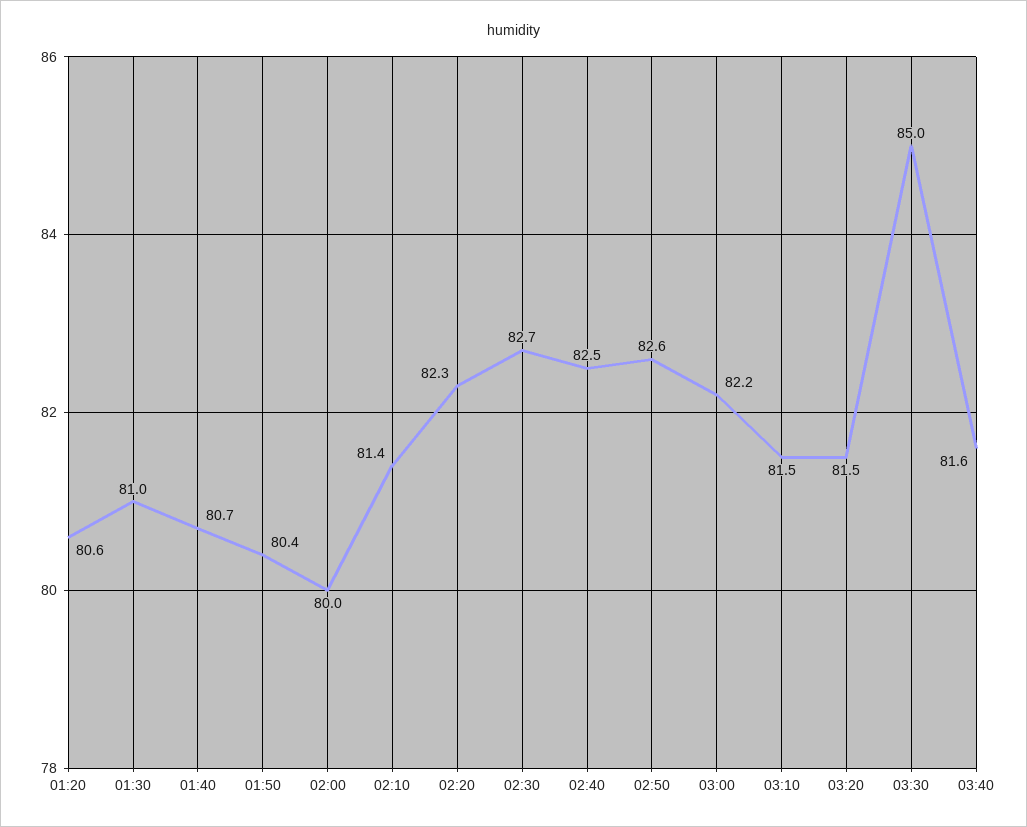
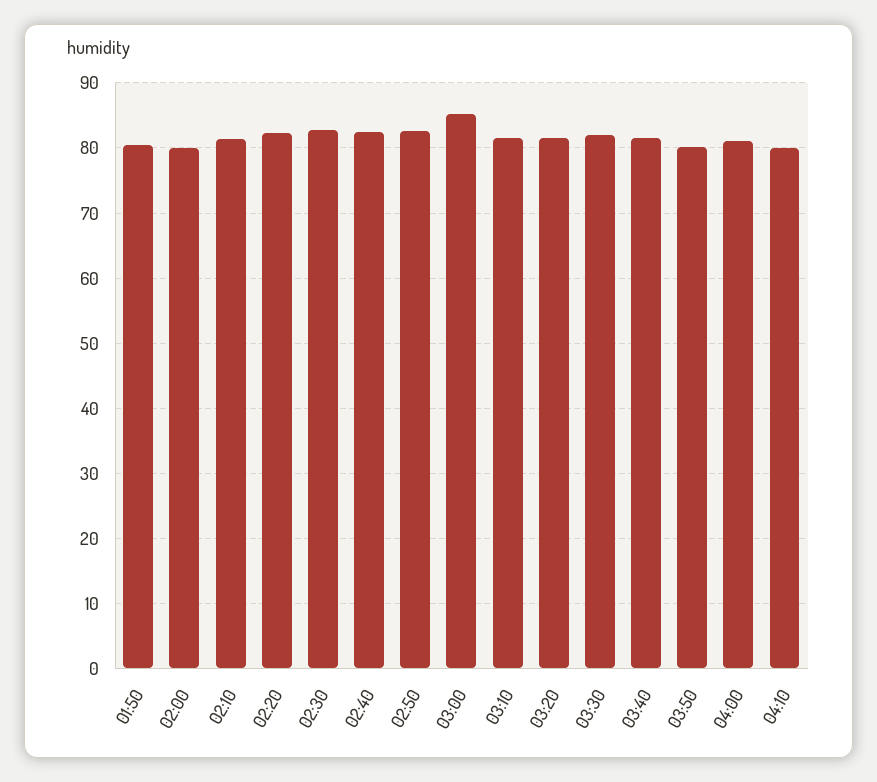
01:20: 80.6 -> none
01:30: 81 -> none
01:40: 80.7 -> none
03:00: 82.2 -> 85
03:30: 85 -> 82
03:50: none -> 80
04:00: none -> 81
04:10: none -> 80

